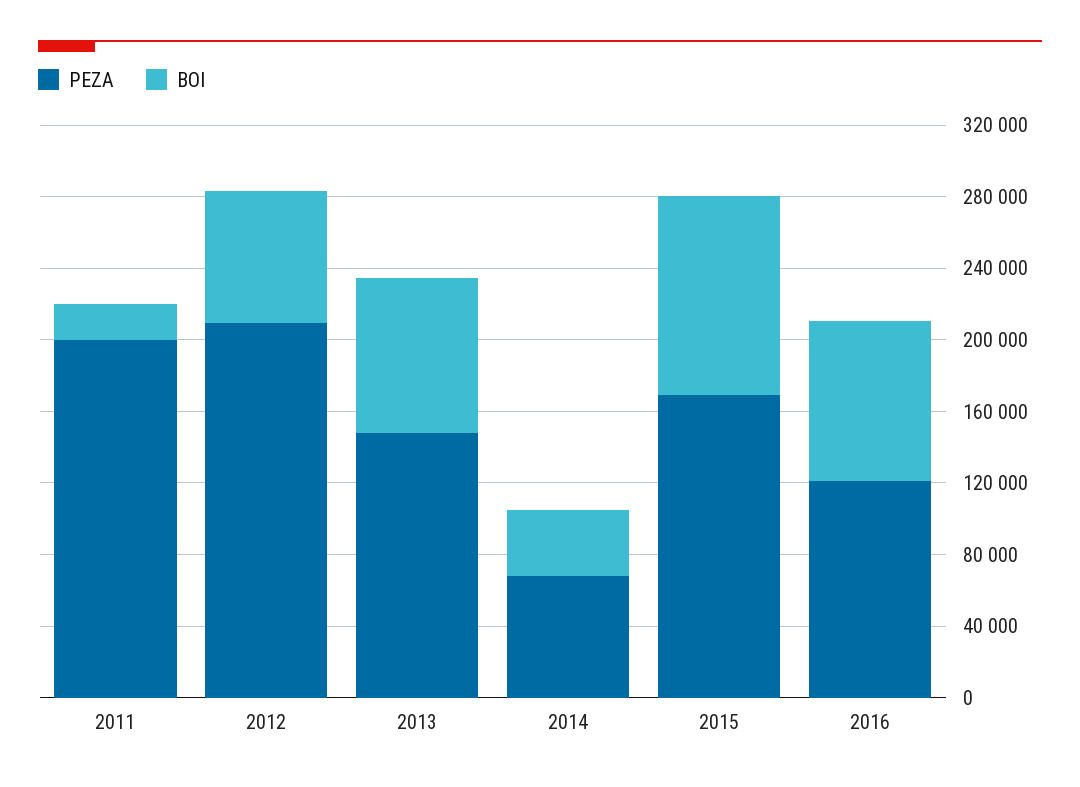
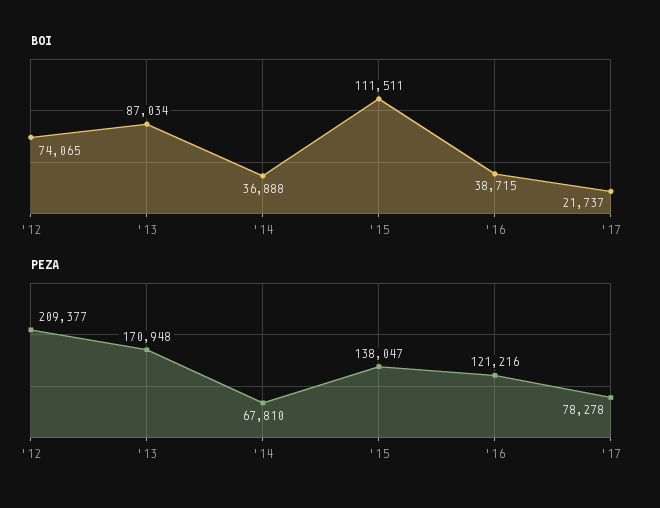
PEZA, 2011: 200000 -> none
BOI, 2011: 20000 -> none
PEZA, 2013: 150000 -> 170948
PEZA, 2015: 170000 -> 138047
BOI, 2016: 90000 -> 38715
BOI, '17: none -> 21737
PEZA, '17: none -> 78278

